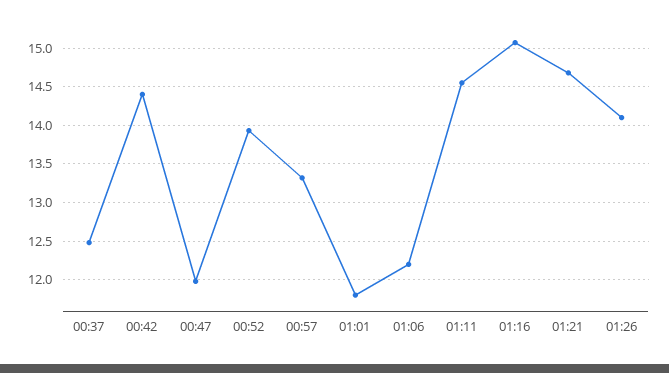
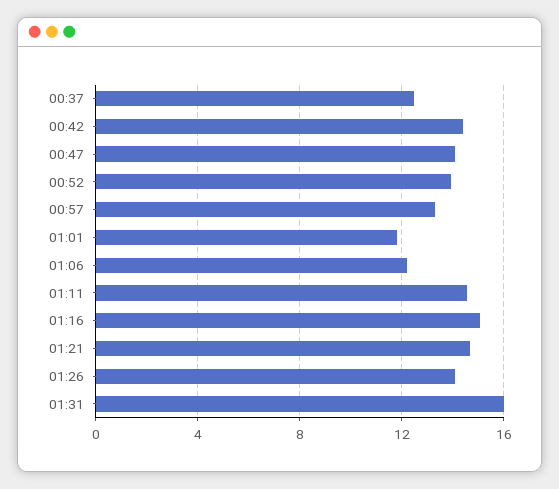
00:47: 12 -> 14
01:31: none -> 16

